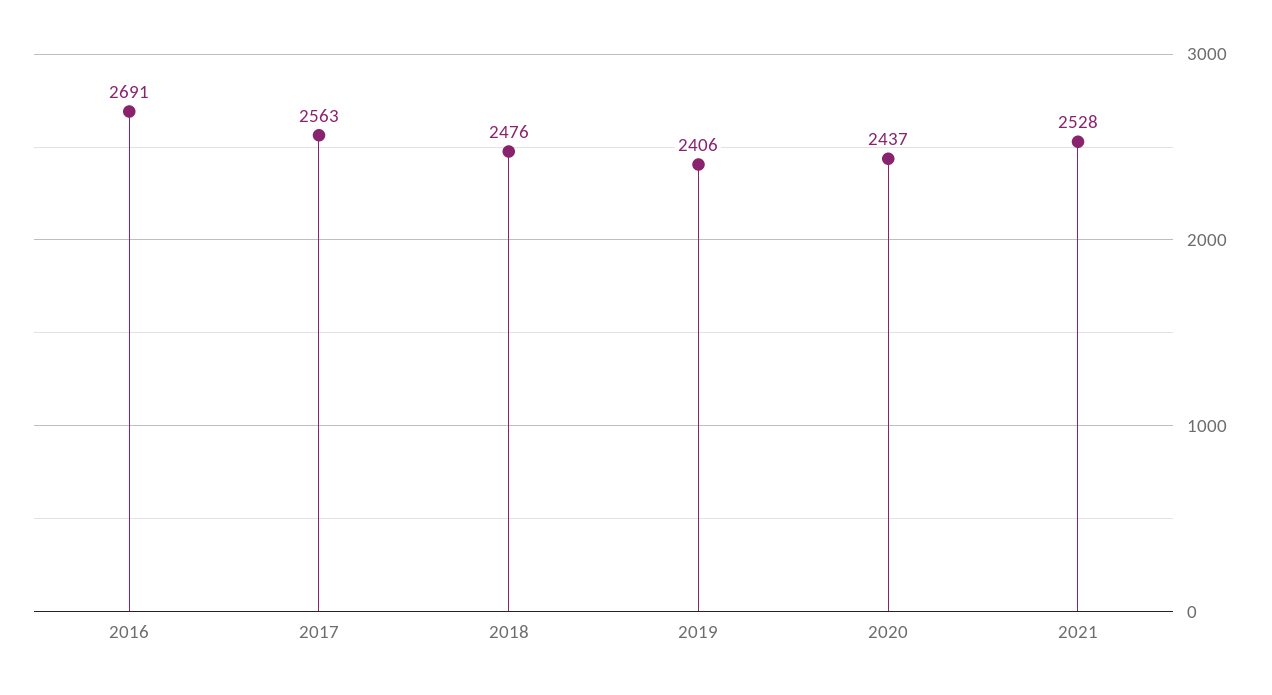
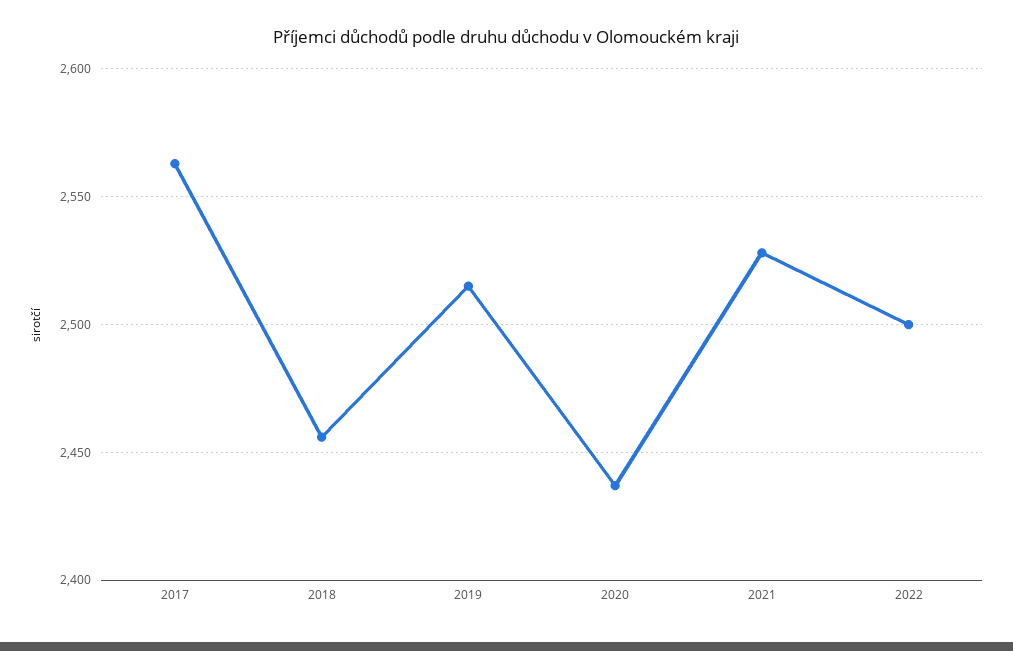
2016: 2691 -> none
2018: 2476 -> 2455
2019: 2406 -> 2515
2022: none -> 2500

